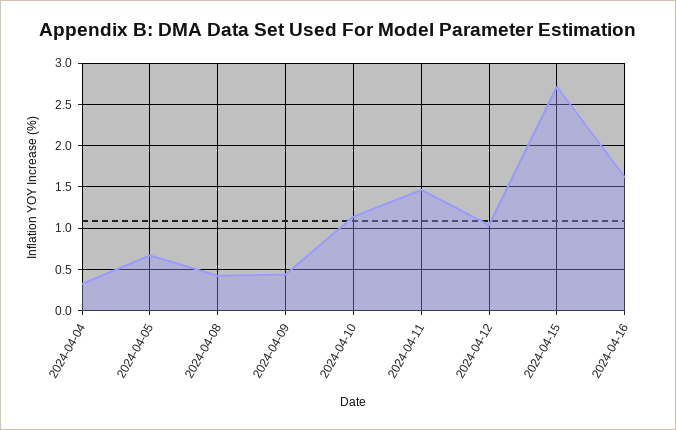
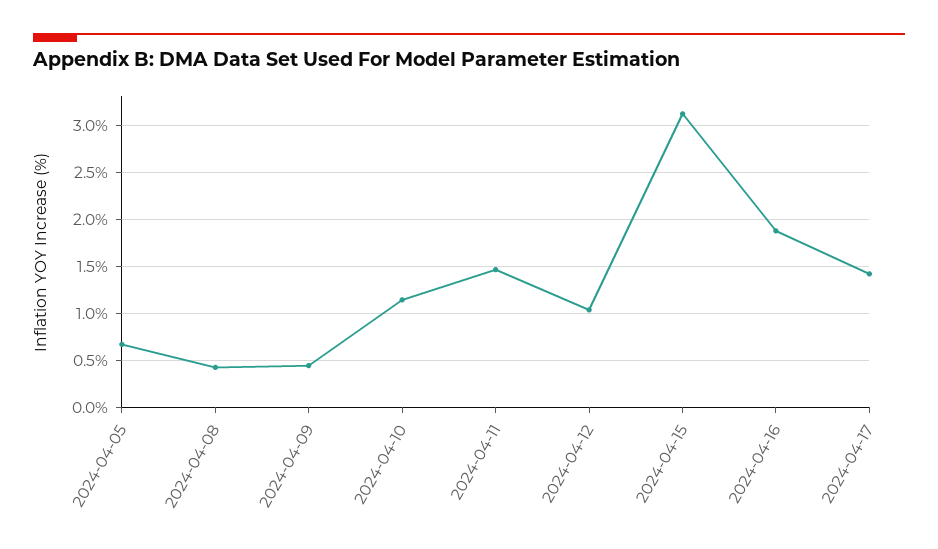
2024-04-04: 0.3 -> none
2024-04-15: 2.7 -> 3.1
2024-04-16: 1.6 -> 1.9
2024-04-17: none -> 1.4

